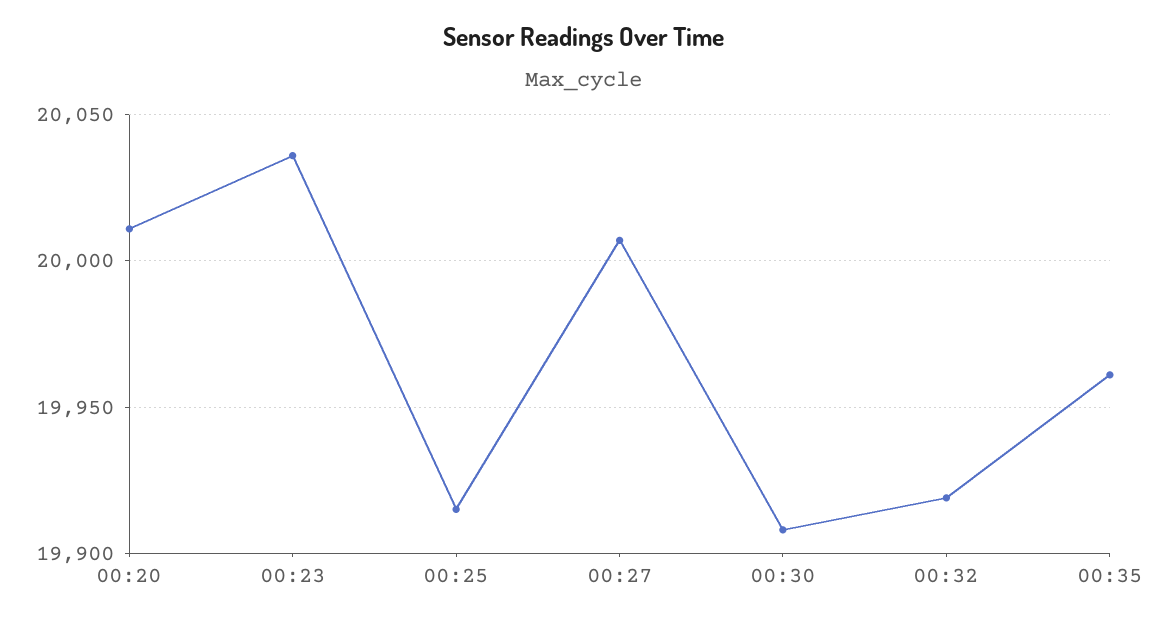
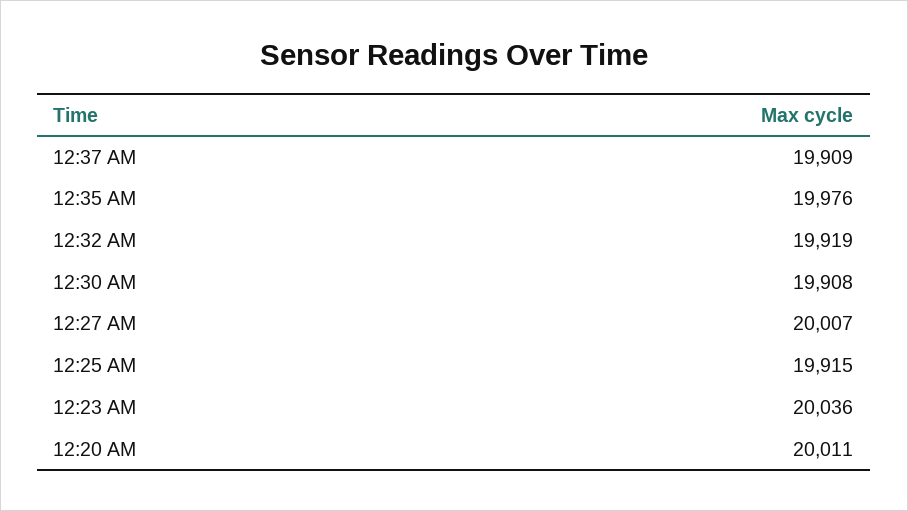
00:35: 19960 -> 19976
12:37 AM: none -> 19909

